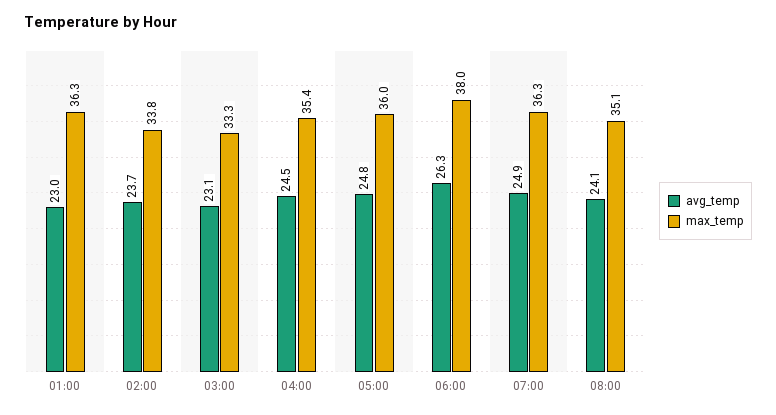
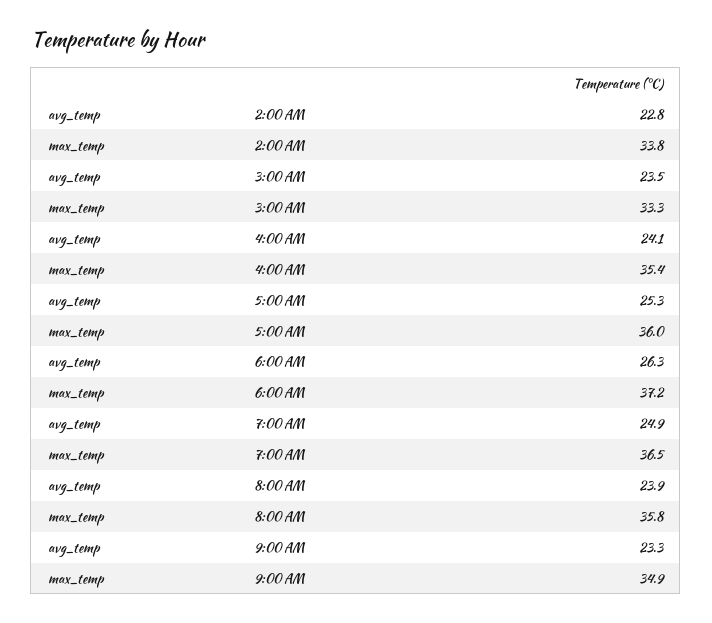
avg_temp, 01:00: 23 -> none
max_temp, 01:00: 36.3 -> none
avg_temp, 02:00: 23.7 -> 22.8
avg_temp, 03:00: 23.1 -> 23.5
avg_temp, 04:00: 24.5 -> 24.1
avg_temp, 05:00: 24.8 -> 25.3
max_temp, 06:00: 38 -> 37.2
max_temp, 07:00: 36.3 -> 36.5
avg_temp, 08:00: 24.1 -> 23.9
max_temp, 08:00: 35.1 -> 35.8
avg_temp, 9:00 AM: none -> 23.3
max_temp, 9:00 AM: none -> 34.9

